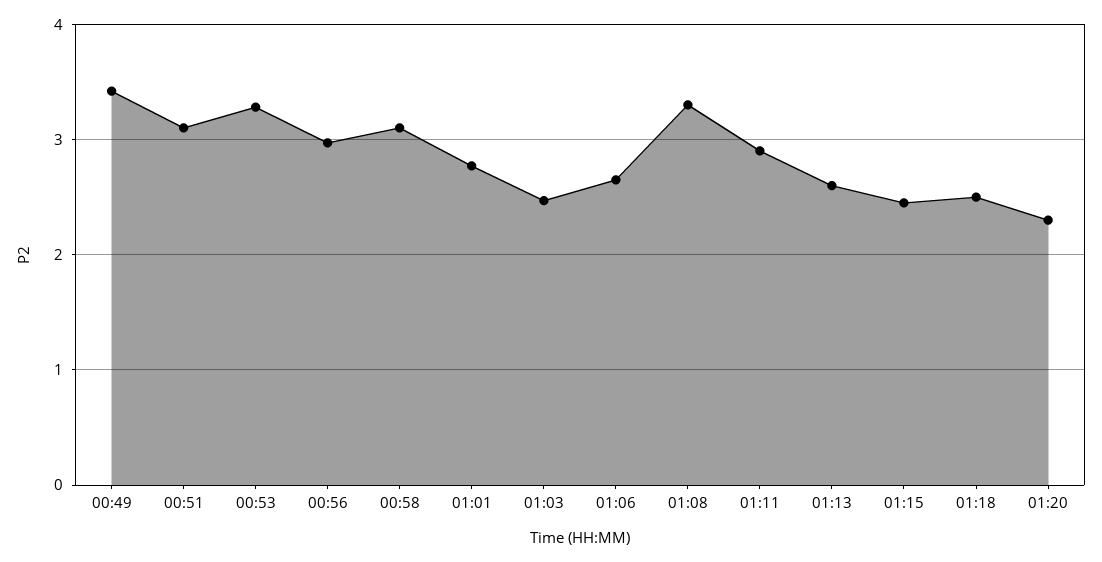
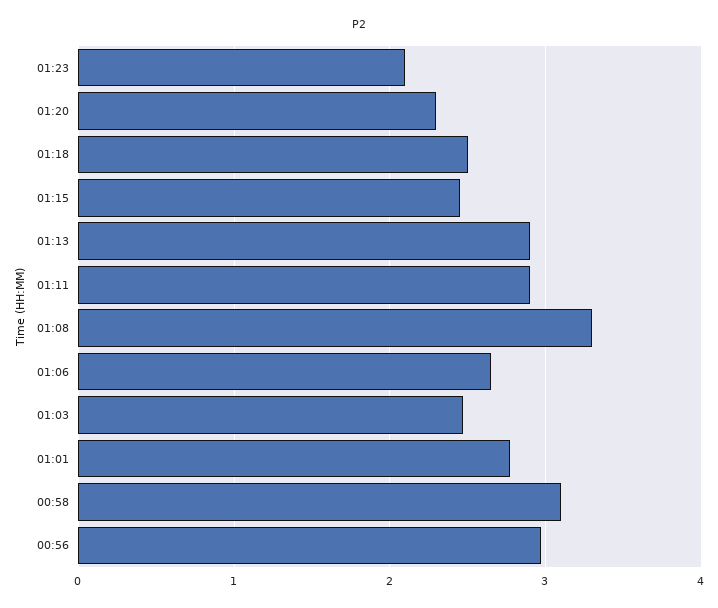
00:49: 3.4 -> none
00:51: 3.1 -> none
00:53: 3.3 -> none
01:13: 2.6 -> 2.9
01:23: none -> 2.1

